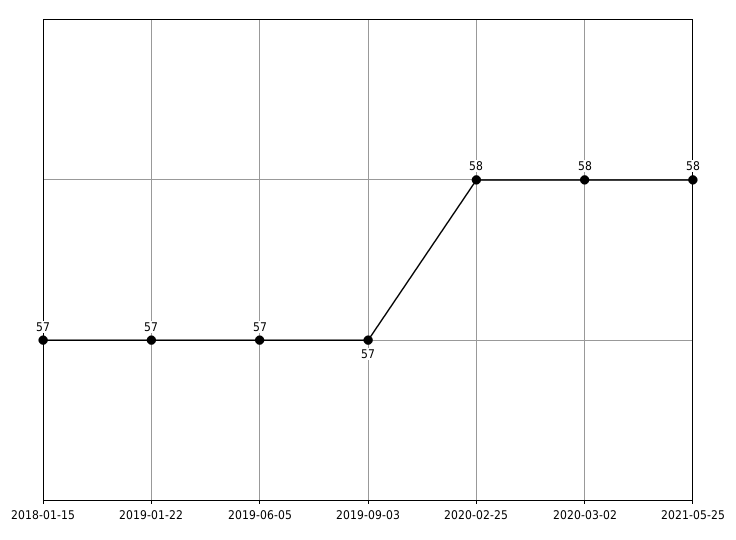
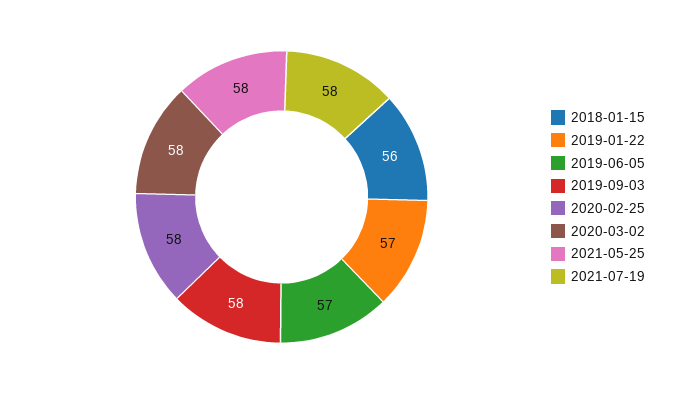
2018-01-15: 57 -> 56
2019-09-03: 57 -> 58
2021-07-19: none -> 58

